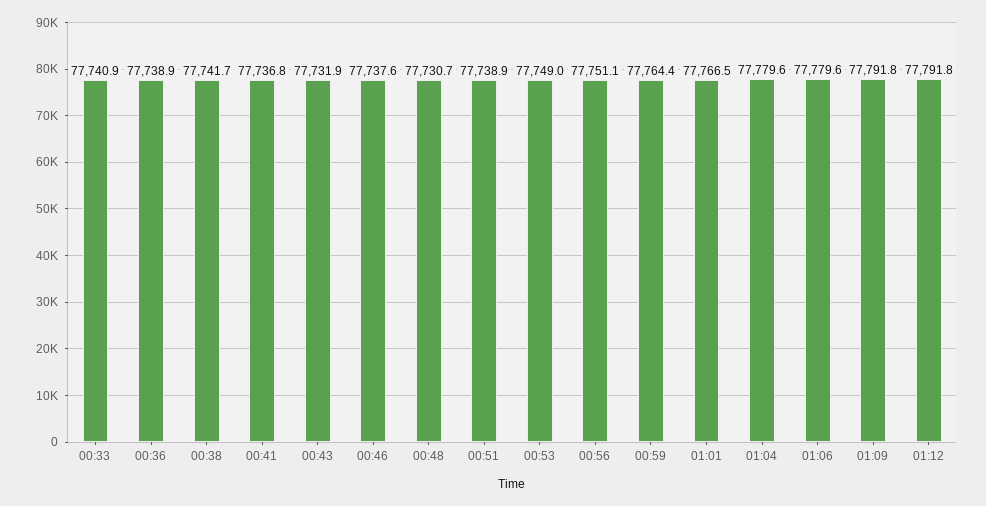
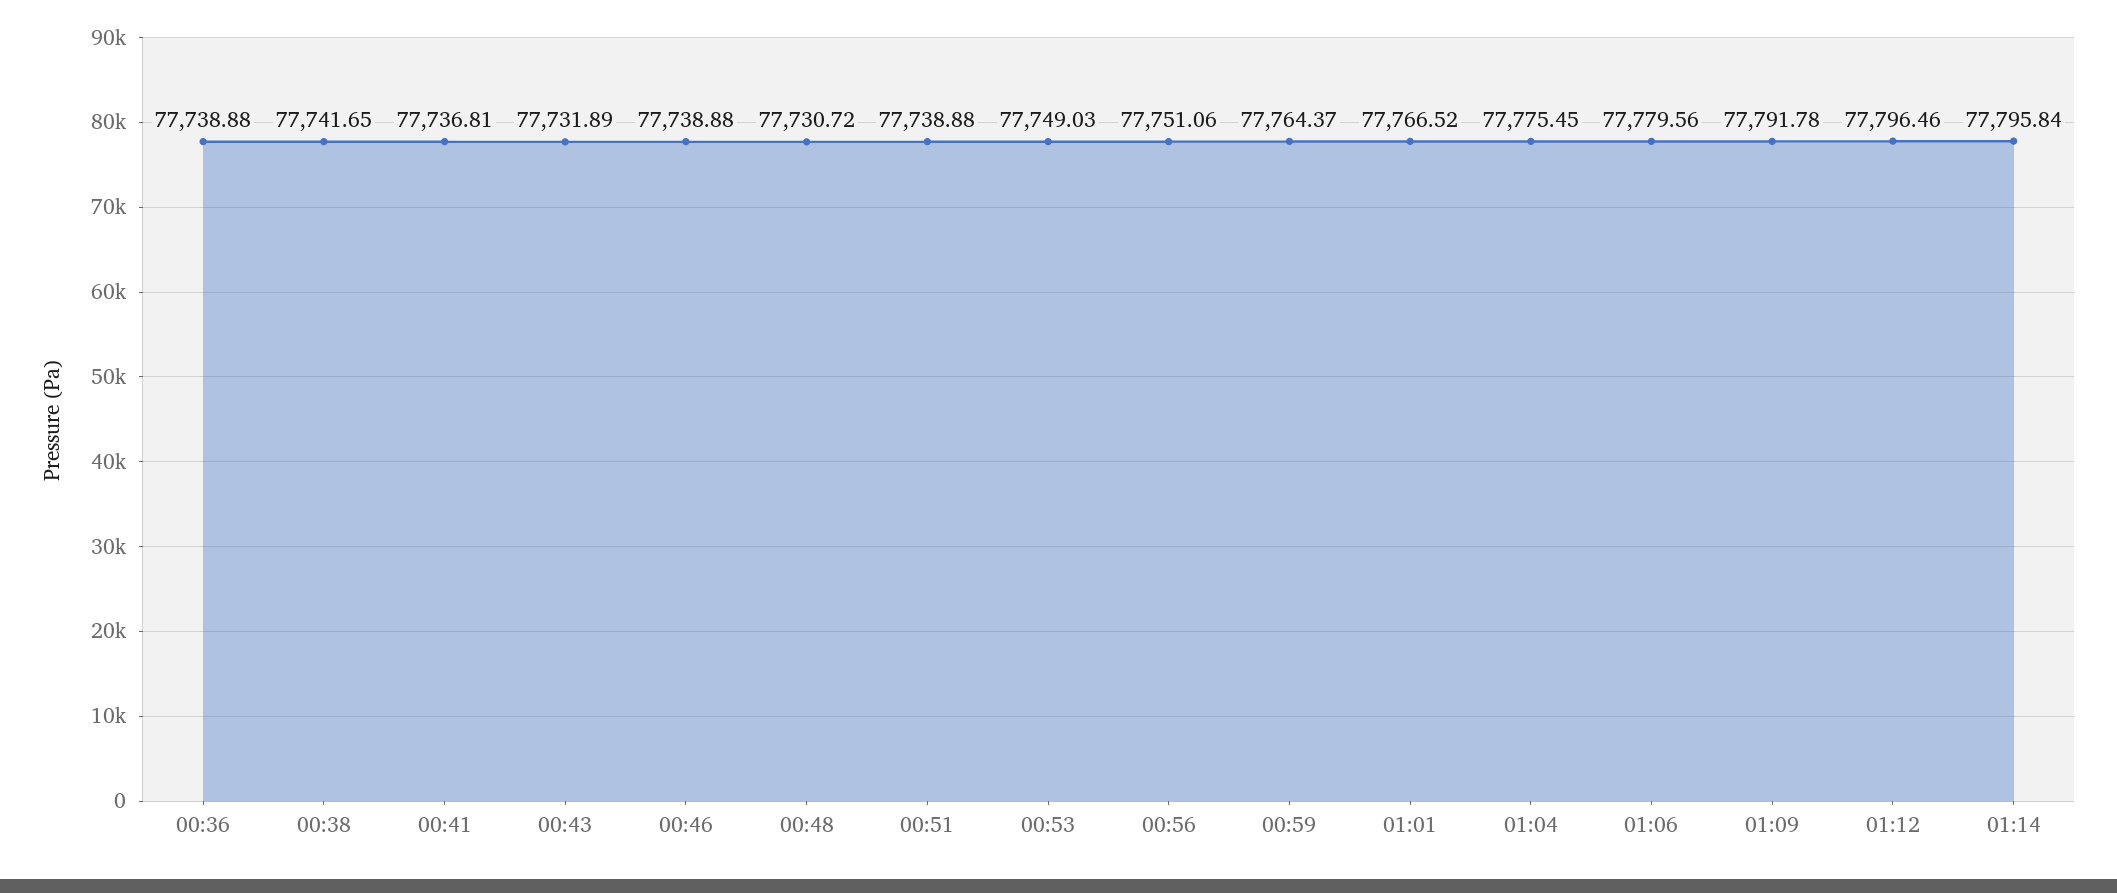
00:33: 77740.9 -> none
00:46: 77737.6 -> 77738.88
01:04: 77779.6 -> 77775.45
01:12: 77791.8 -> 77796.46
01:14: none -> 77795.84

